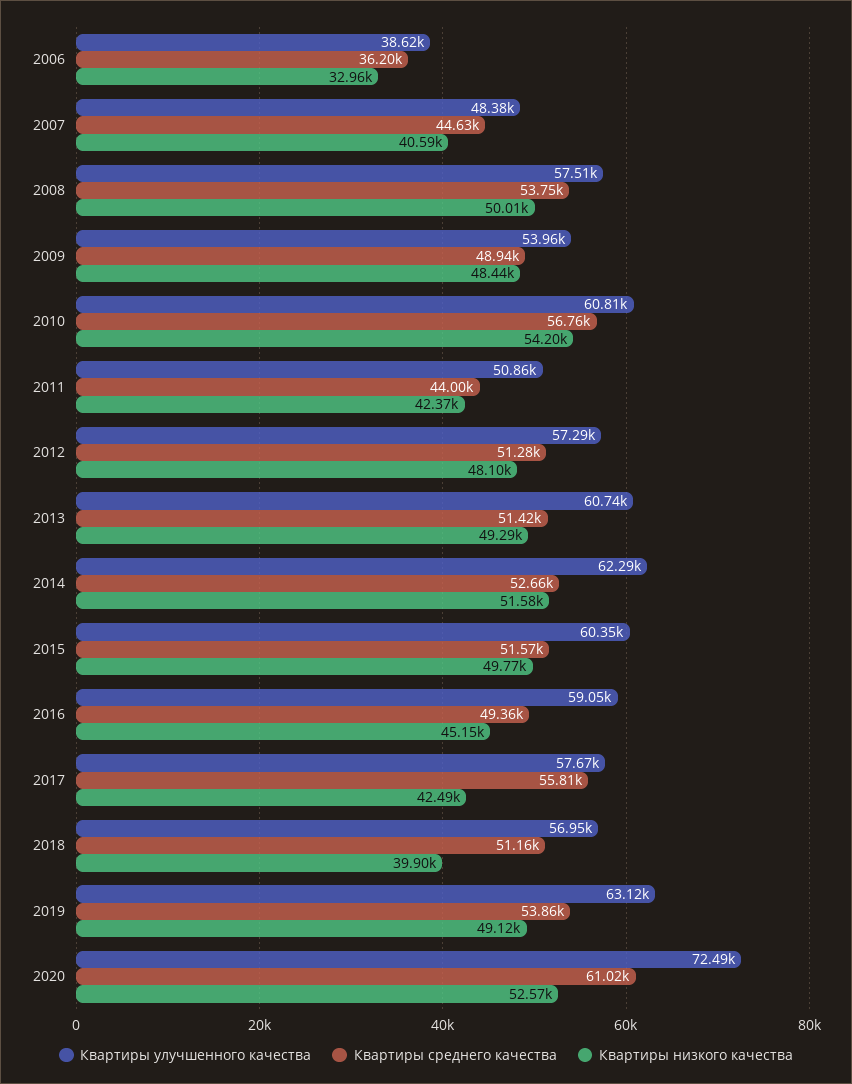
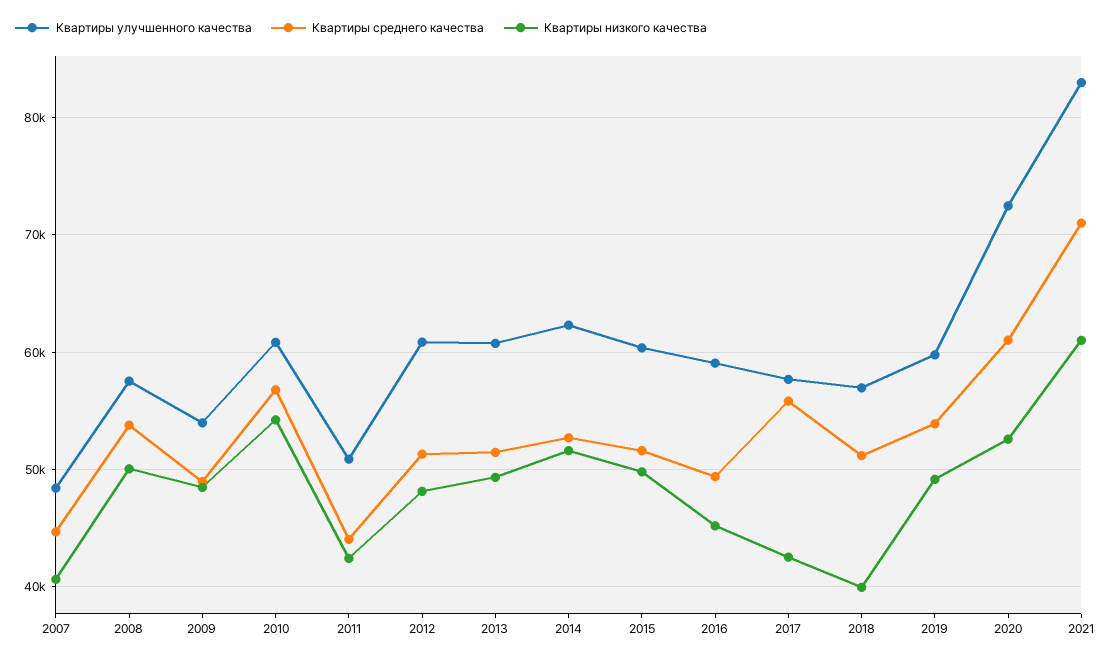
Квартиры улучшенного качества, 2006: 38620 -> none
Квартиры среднего качества, 2006: 36200 -> none
Квартиры низкого качества, 2006: 32960 -> none
Квартиры улучшенного качества, 2012: 57290 -> 61000
Квартиры улучшенного качества, 2019: 63120 -> 60000
Квартиры улучшенного качества, 2021: none -> 83000
Квартиры среднего качества, 2021: none -> 71000
Квартиры низкого качества, 2021: none -> 61000

